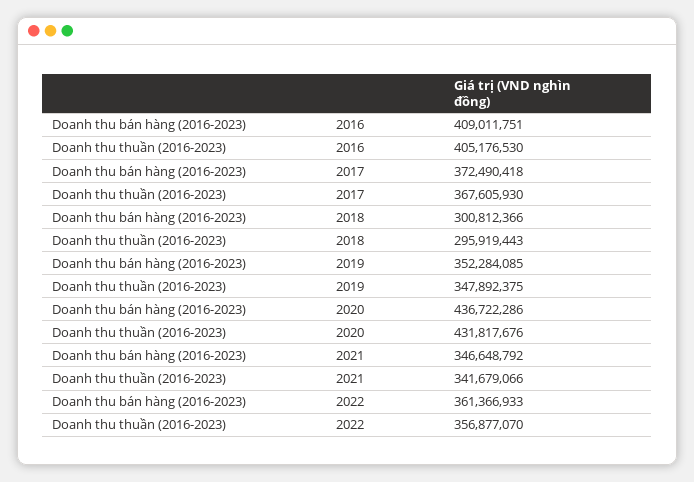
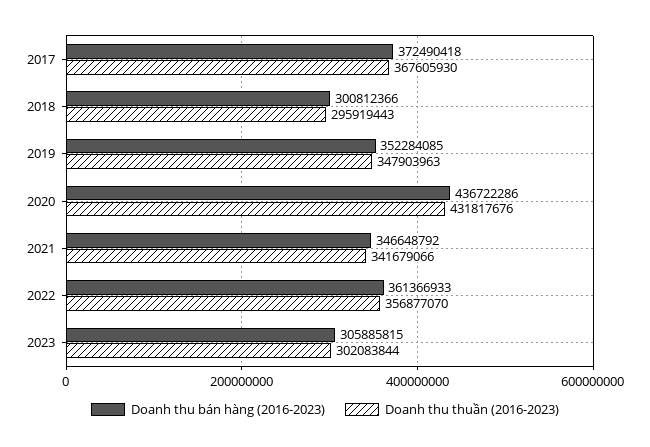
Doanh thu bán hàng (2016-2023), 2016: 409011751 -> none
Doanh thu thuần (2016-2023), 2016: 405176530 -> none
Doanh thu thuần (2016-2023), 2019: 347892375 -> 347903963
Doanh thu bán hàng (2016-2023), 2023: none -> 305885815
Doanh thu thuần (2016-2023), 2023: none -> 302083844

